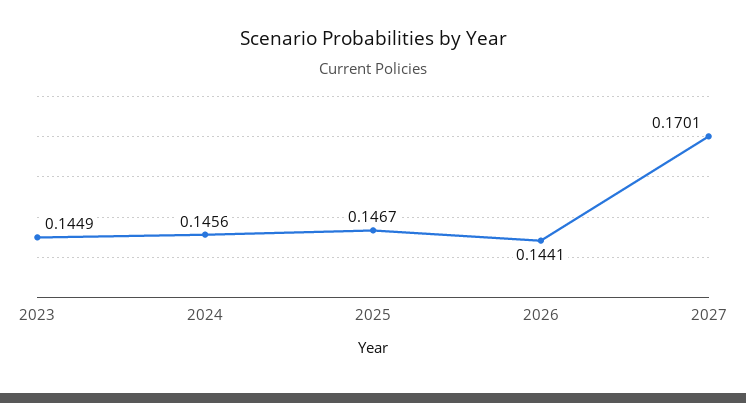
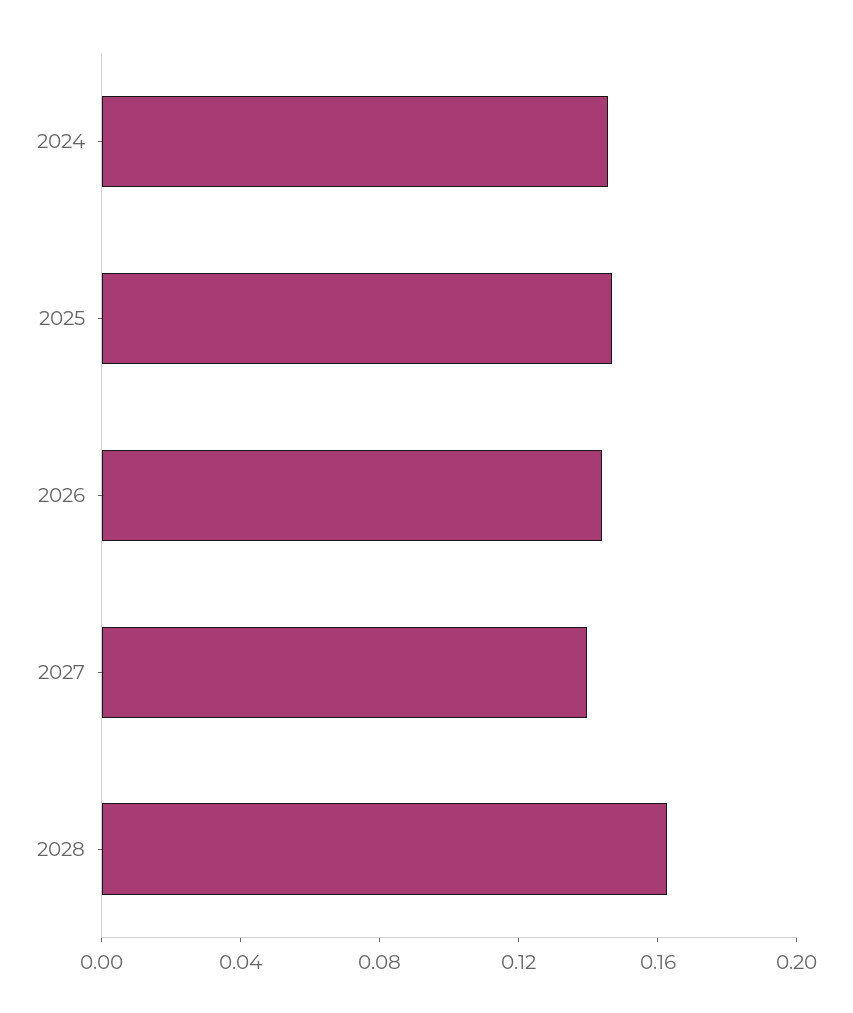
2023: 0.1449 -> none
2027: 0.1701 -> 0.14
2028: none -> 0.16

